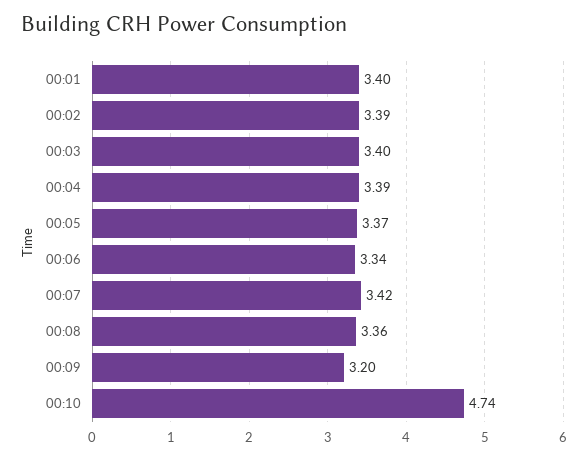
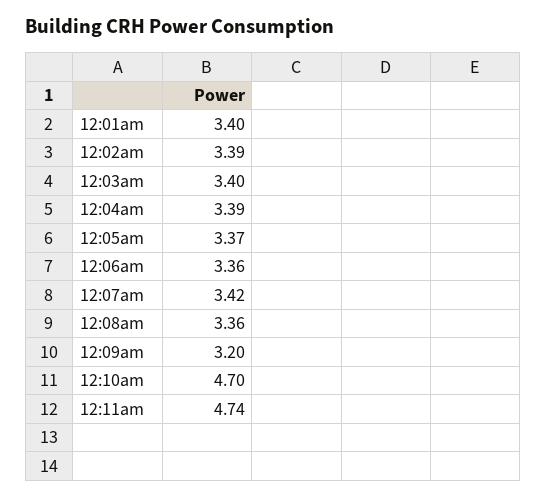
00:06: 3.34 -> 3.36
00:10: 4.74 -> 4.7
12:11am: none -> 4.74

